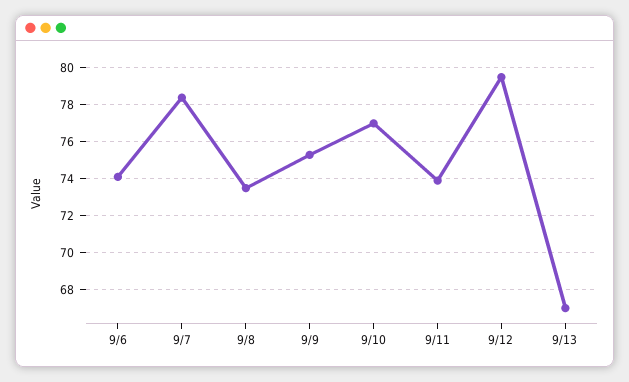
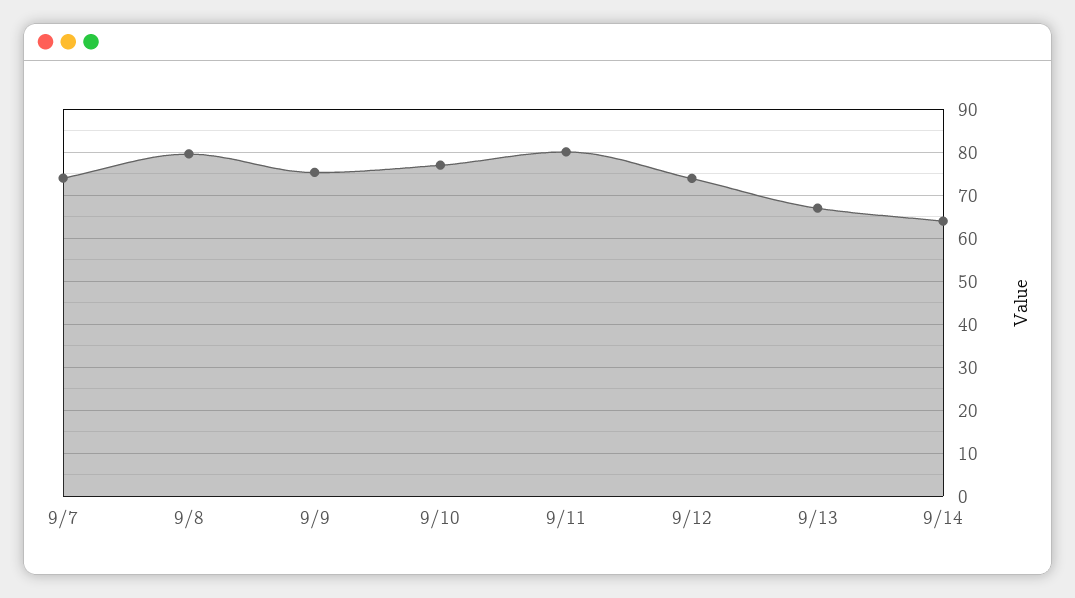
9/6: 74 -> none
9/7: 78.5 -> 74
9/8: 73.5 -> 80
9/11: 74 -> 80
9/12: 79.5 -> 74
9/14: none -> 64

